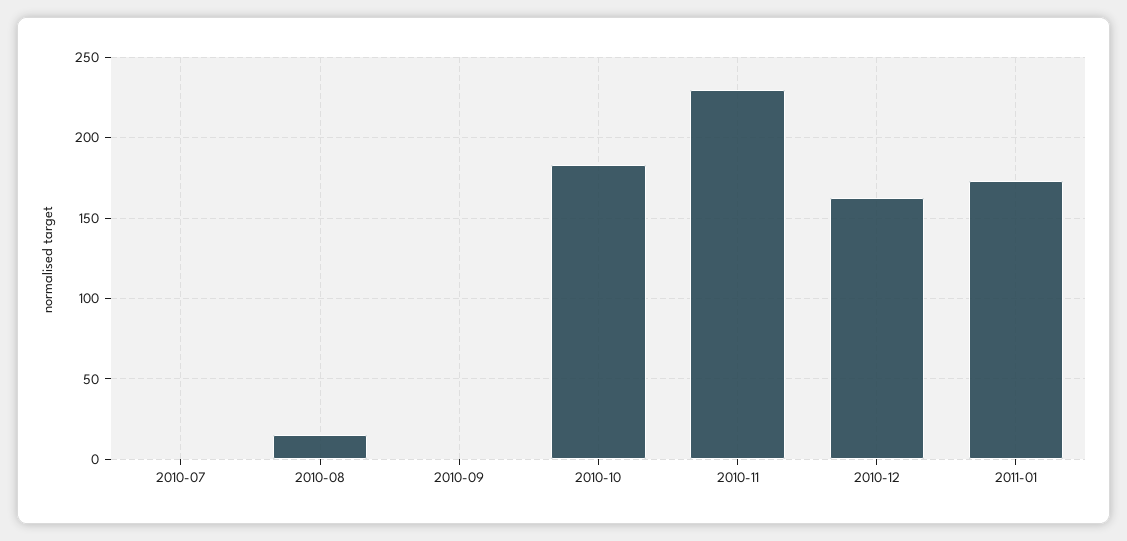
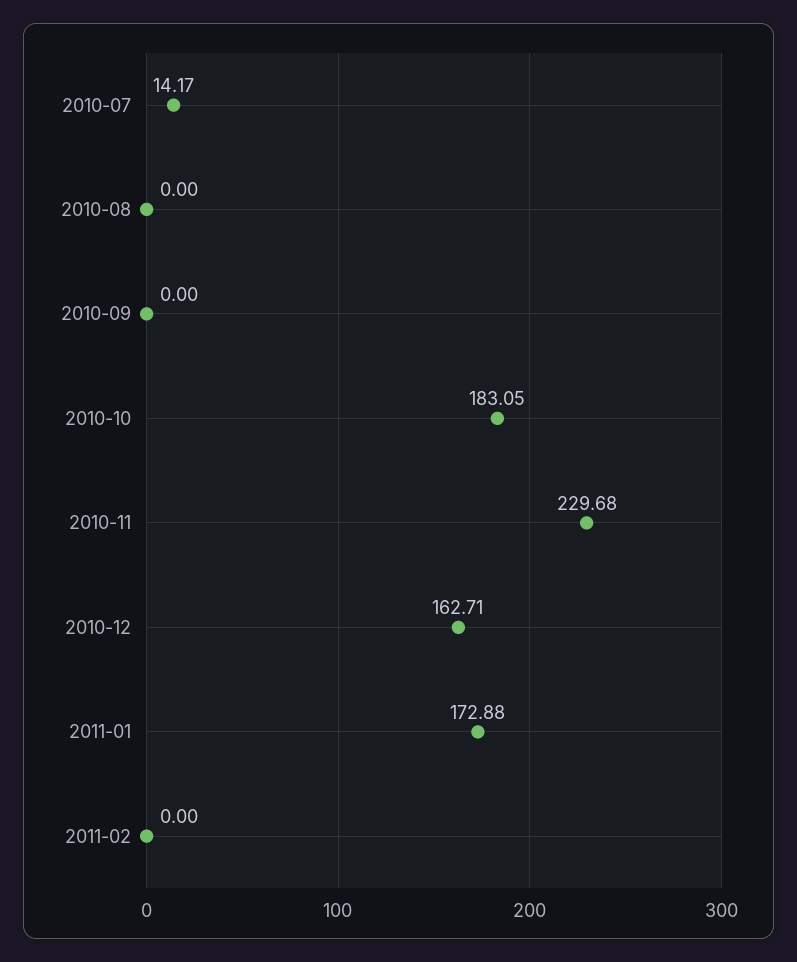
2010-07: 0 -> 14.17
2010-08: 15 -> 0
2011-02: none -> 0

